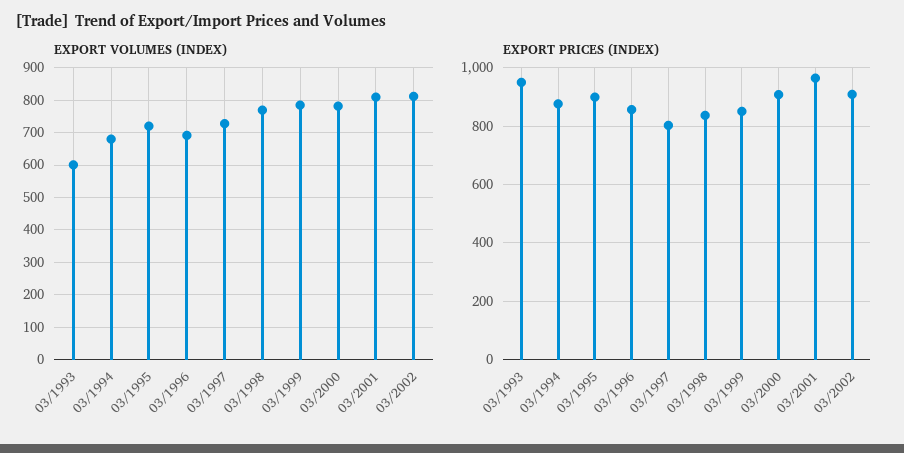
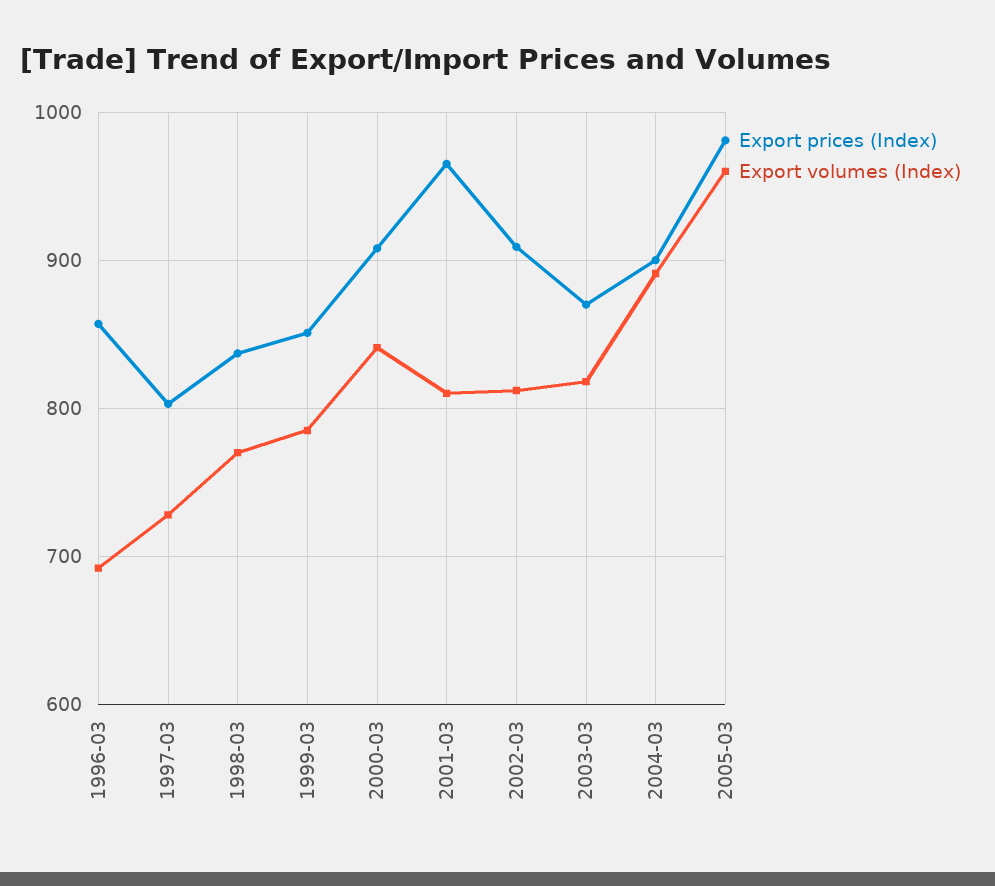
EXPORT VOLUMES (INDEX), 03/1993: 600 -> none
EXPORT VOLUMES (INDEX), 03/1994: 680 -> none
EXPORT VOLUMES (INDEX), 03/1995: 720 -> none
EXPORT VOLUMES (INDEX), 03/2000: 780 -> 840
EXPORT PRICES (INDEX), 03/1993: 950 -> none
EXPORT PRICES (INDEX), 03/1994: 875 -> none
EXPORT PRICES (INDEX), 03/1995: 900 -> none
EXPORT PRICES (INDEX), 2003-03: none -> 870
EXPORT VOLUMES (INDEX), 2003-03: none -> 820
EXPORT PRICES (INDEX), 2004-03: none -> 900
EXPORT VOLUMES (INDEX), 2004-03: none -> 890
EXPORT PRICES (INDEX), 2005-03: none -> 980
EXPORT VOLUMES (INDEX), 2005-03: none -> 960

